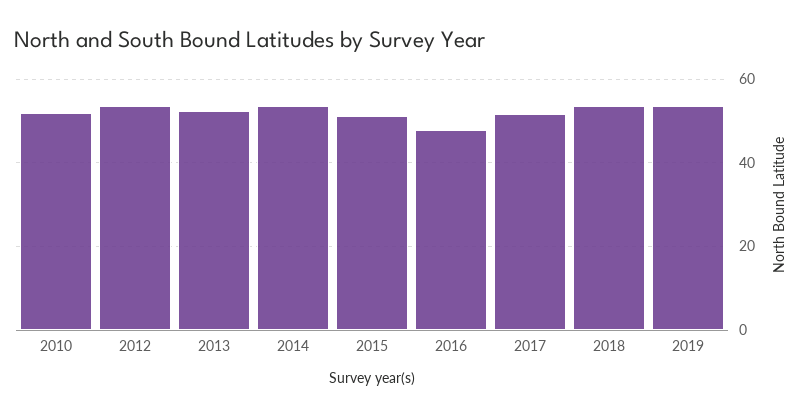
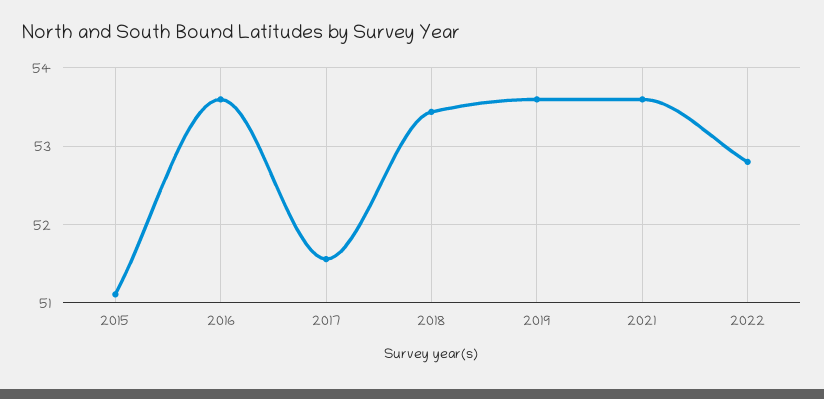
2010: 52 -> none
2012: 54 -> none
2013: 52 -> none
2014: 54 -> none
2016: 48 -> 53.6
2021: none -> 53.6
2022: none -> 52.8

